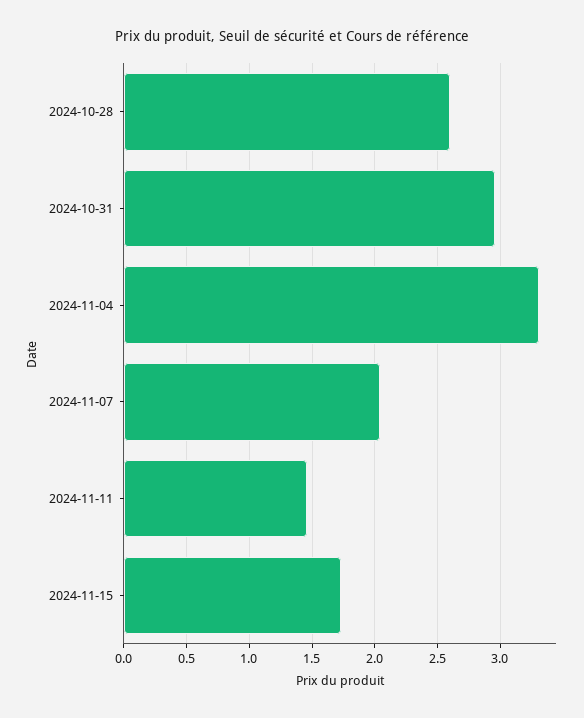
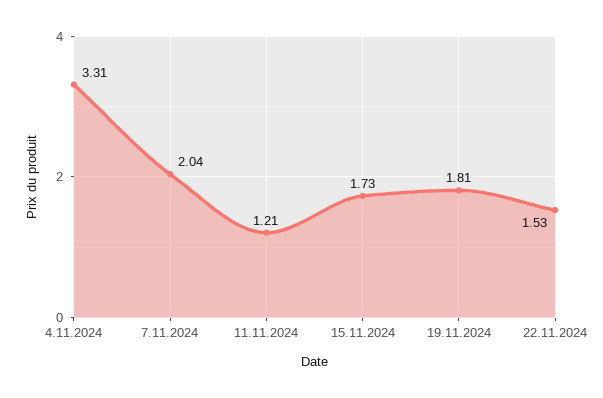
2024-10-28: 2.6 -> none
2024-10-31: 2.95 -> none
2024-11-11: 1.45 -> 1.21
19.11.2024: none -> 1.81
22.11.2024: none -> 1.53

